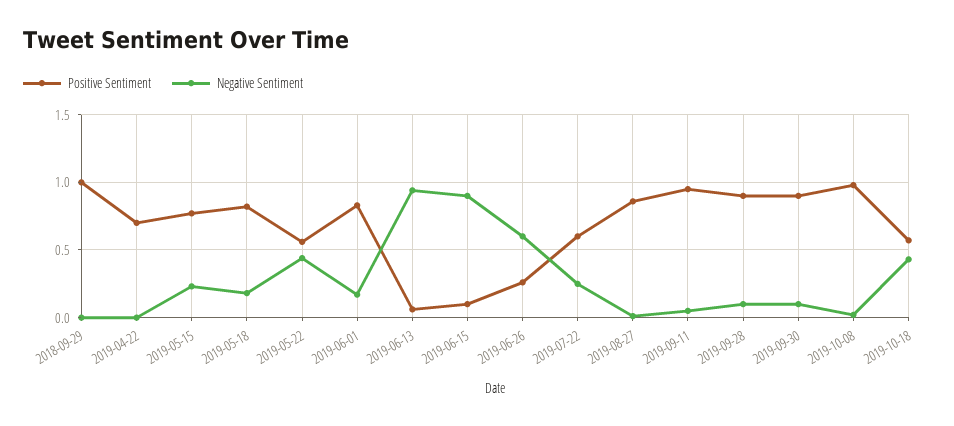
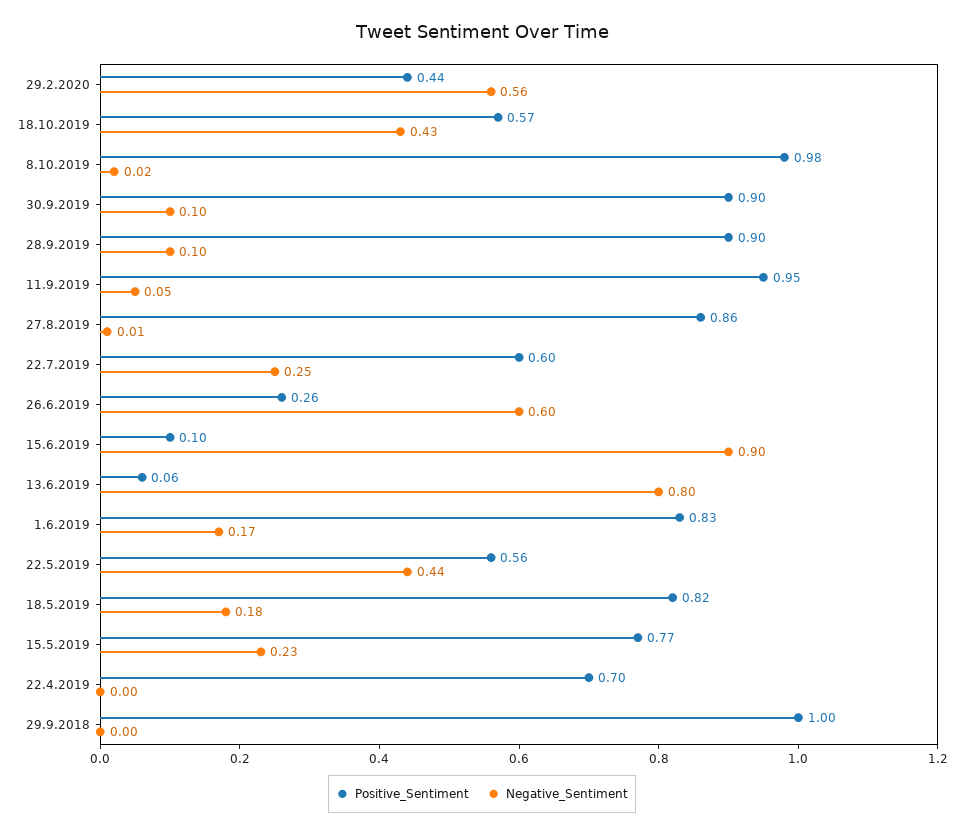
Negative Sentiment, 2019-06-13: 0.95 -> 0.8
Positive Sentiment, 29.2.2020: none -> 0.44
Negative Sentiment, 29.2.2020: none -> 0.56

